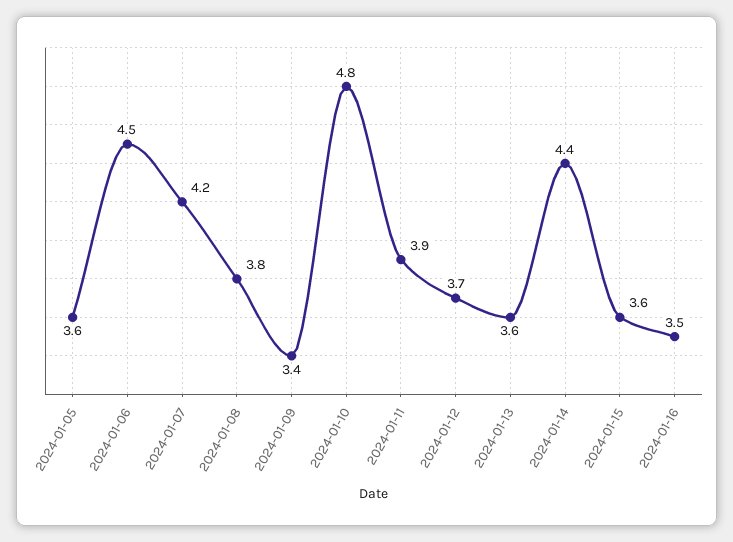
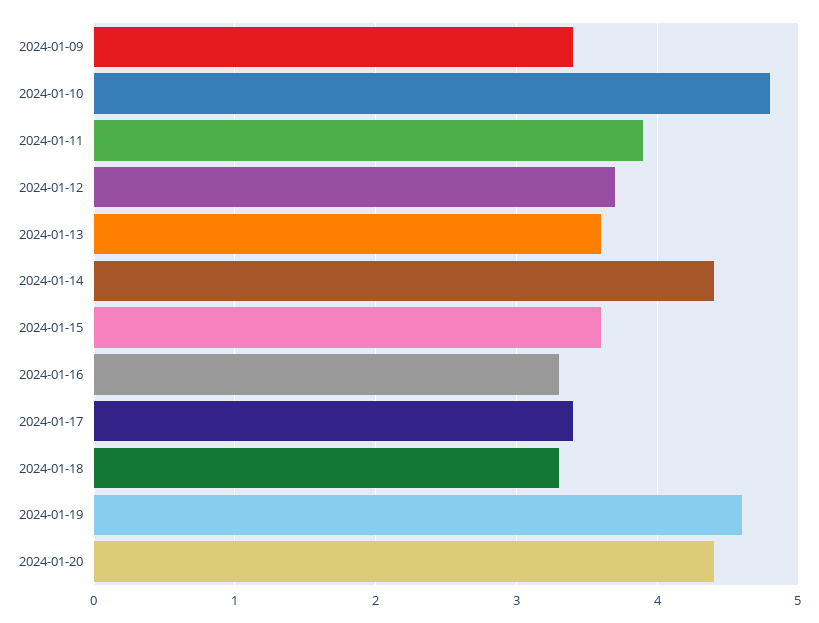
2024-01-05: 3.6 -> none
2024-01-06: 4.5 -> none
2024-01-07: 4.2 -> none
2024-01-08: 3.8 -> none
2024-01-16: 3.5 -> 3.3
2024-01-17: none -> 3.4
2024-01-18: none -> 3.3
2024-01-19: none -> 4.6
2024-01-20: none -> 4.4

